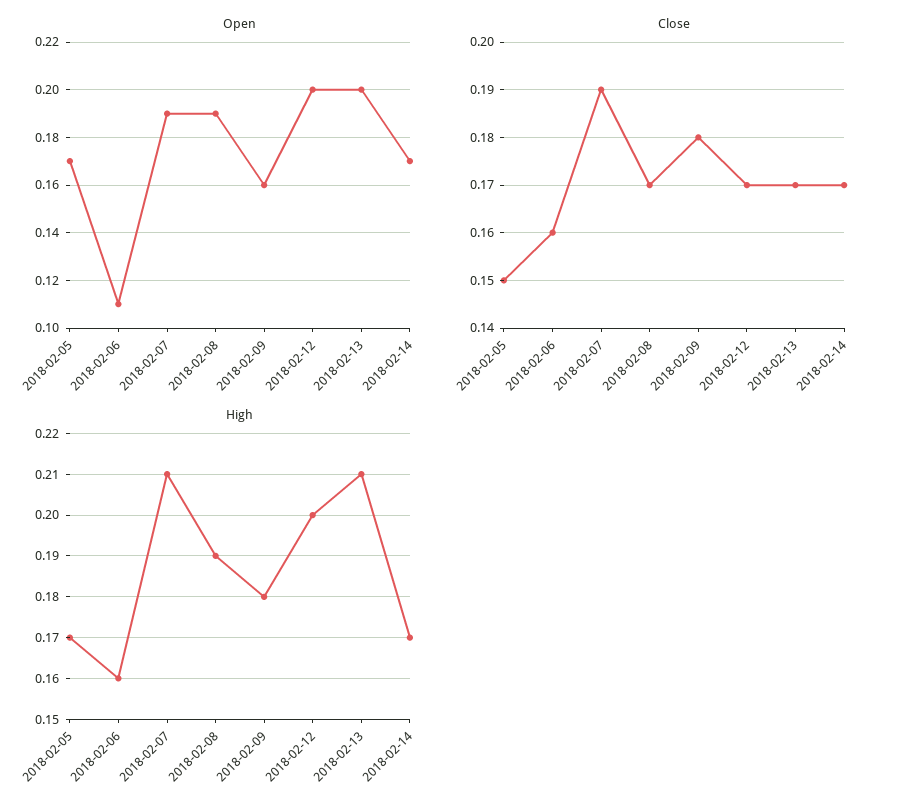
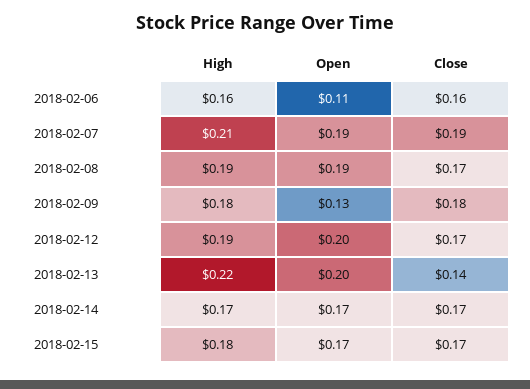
Open, 2018-02-05: 0.17 -> none
Open, 2018-02-09: 0.16 -> 0.13
Close, 2018-02-05: 0.15 -> none
Close, 2018-02-13: 0.17 -> 0.14
High, 2018-02-05: 0.17 -> none
High, 2018-02-12: 0.2 -> 0.19
High, 2018-02-13: 0.21 -> 0.22
High, 2018-02-15: none -> 0.18
Open, 2018-02-15: none -> 0.17
Close, 2018-02-15: none -> 0.17

